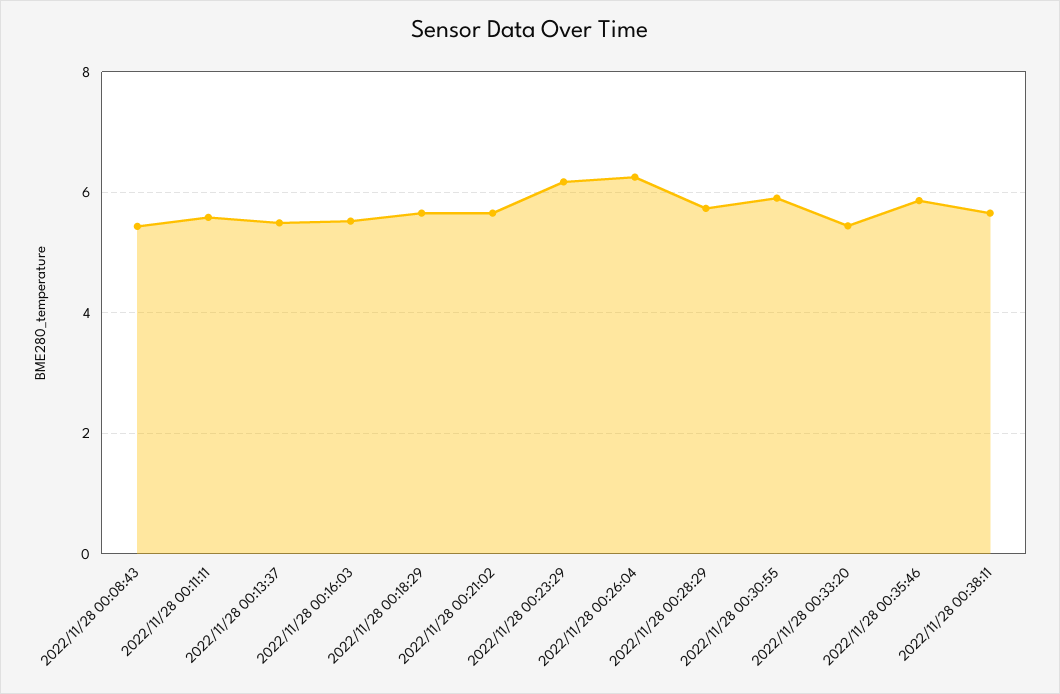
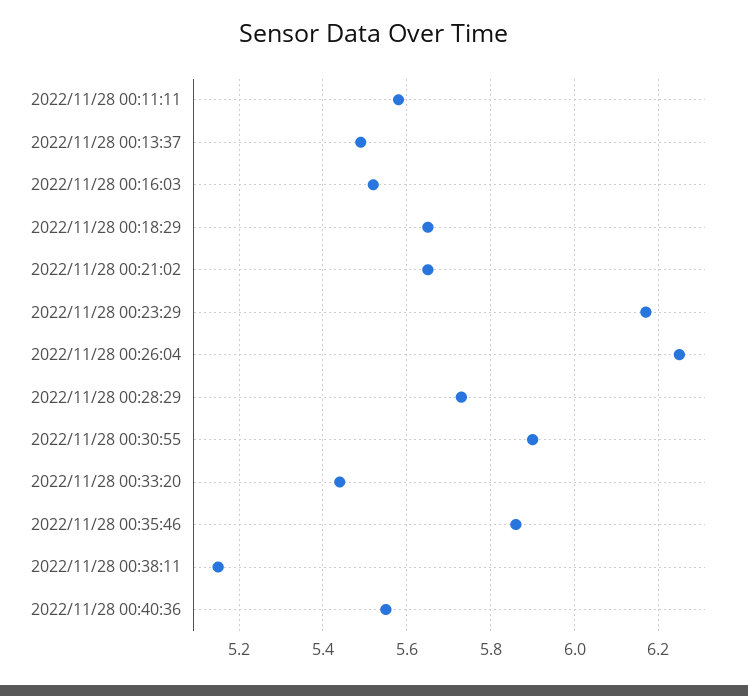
2022/11/28 00:08:43: 5.4 -> none
2022/11/28 00:38:11: 5.6 -> 5.15
2022/11/28 00:40:36: none -> 5.55

